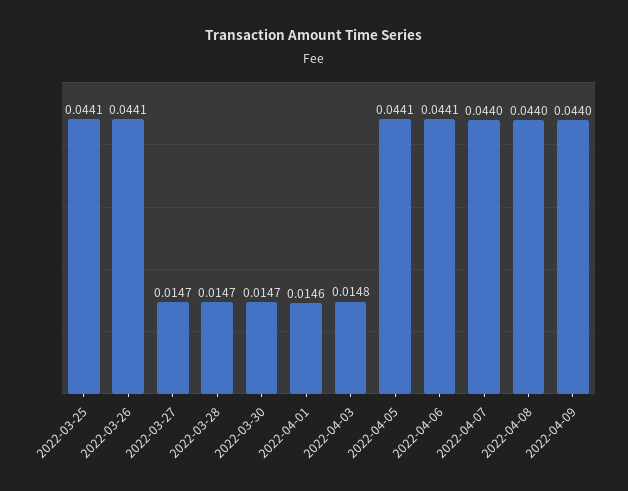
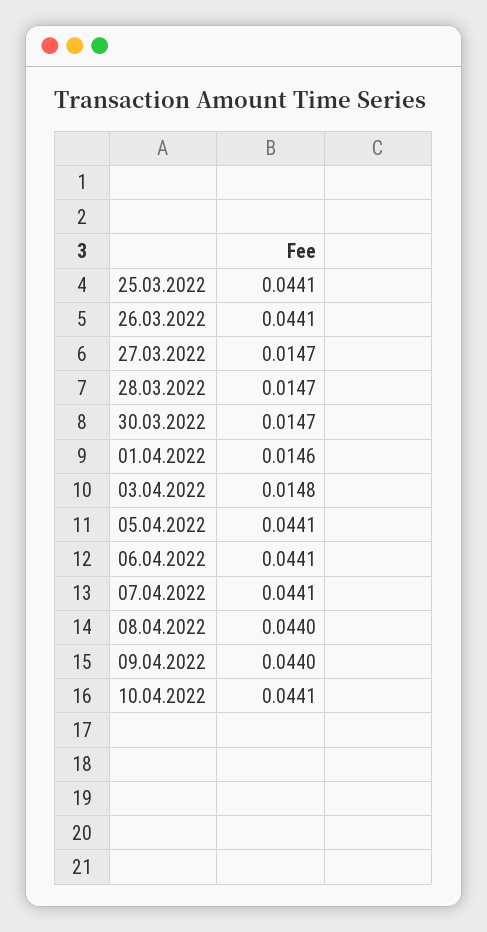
2022-04-07: 0.044 -> 0.0441
10.04.2022: none -> 0.0441

